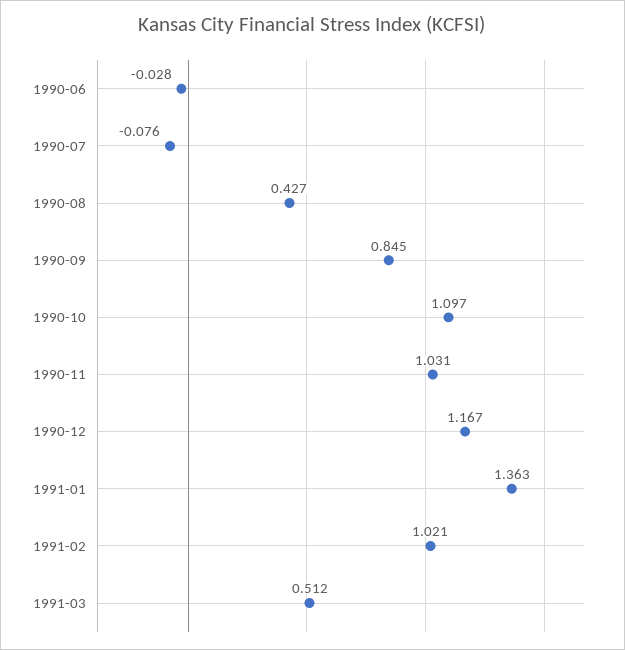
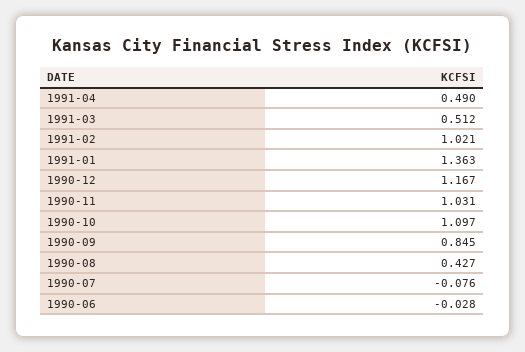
1991-04: none -> 0.49

